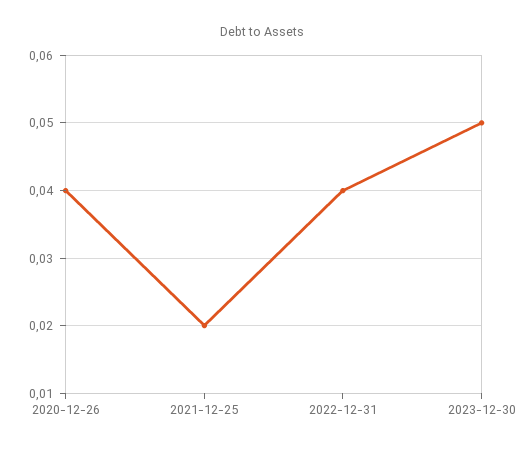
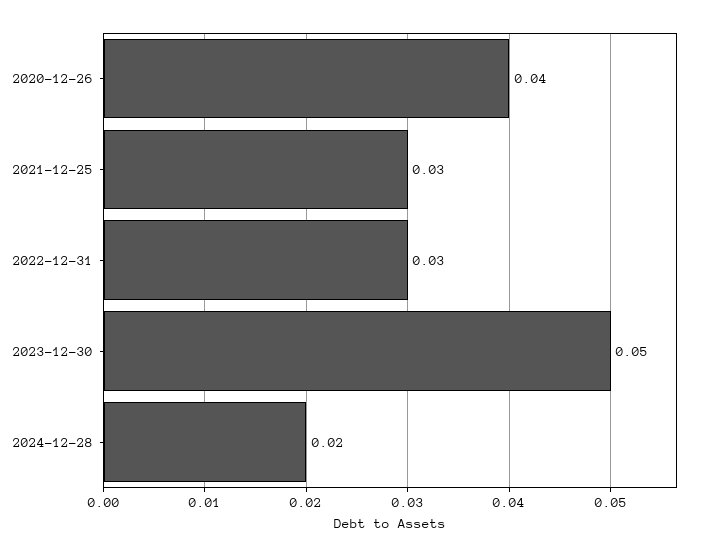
2021-12-25: 0.02 -> 0.03
2022-12-31: 0.04 -> 0.03
2024-12-28: none -> 0.02

